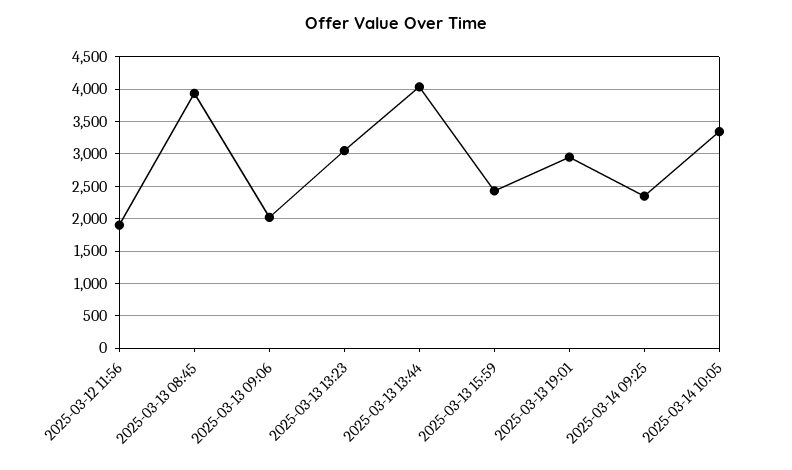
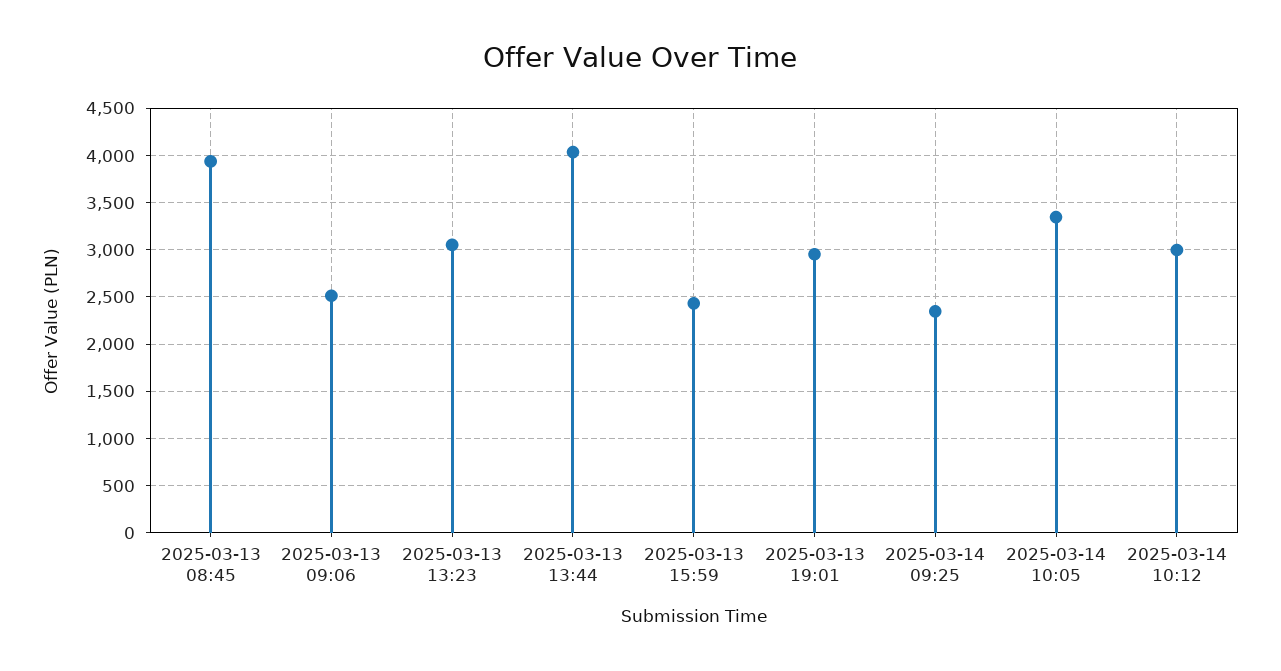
2025-03-12 11:56: 1900 -> none
2025-03-13 09:06: 2000 -> 2500
2025-03-14 10:12: none -> 3000

